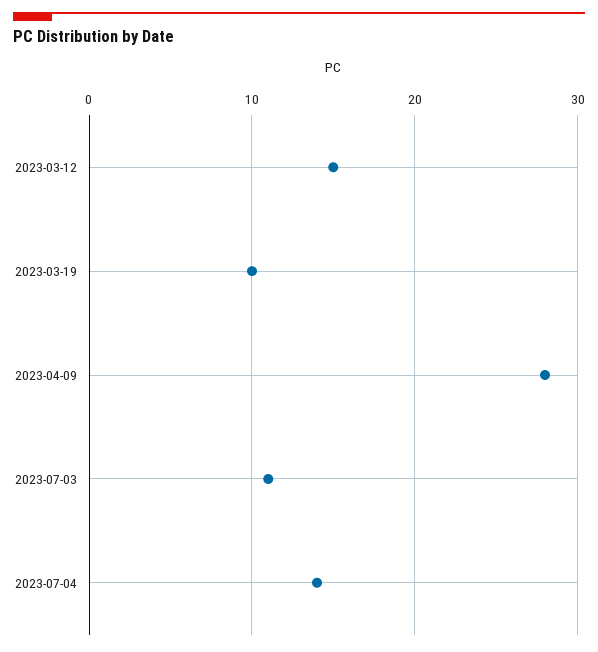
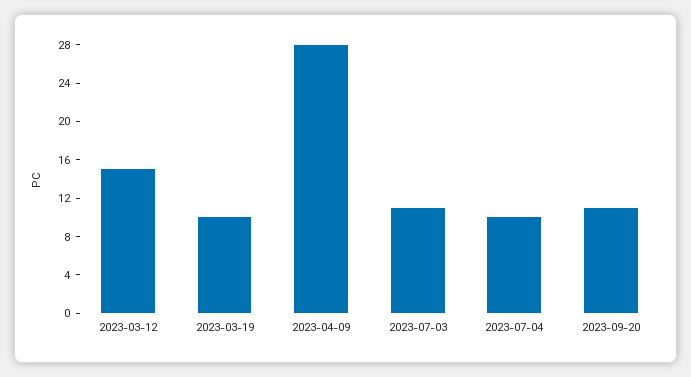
2023-07-04: 14 -> 10
2023-09-20: none -> 11

